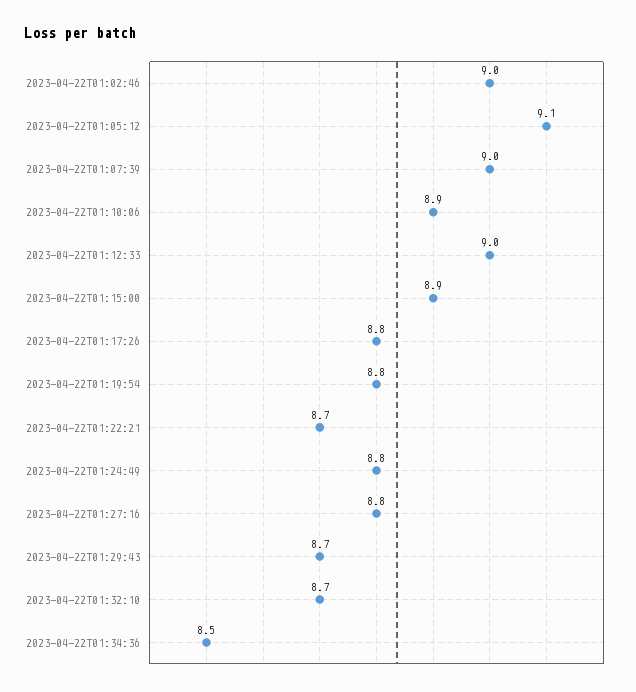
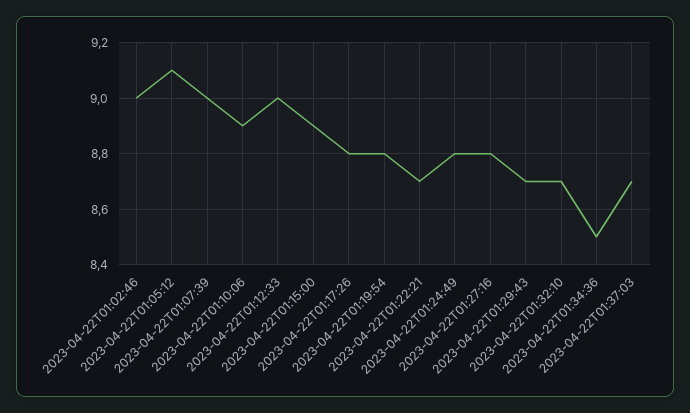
2023-04-22T01:37:03: none -> 8.7

